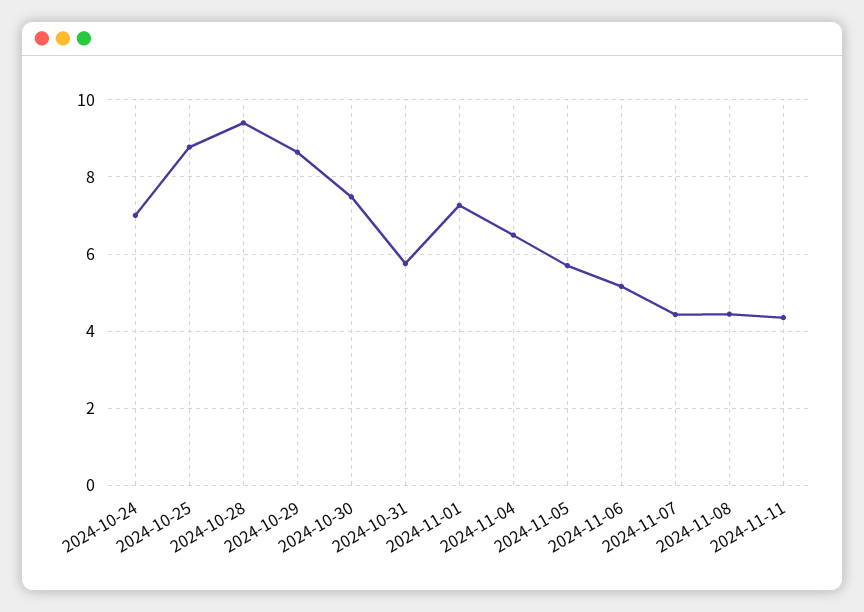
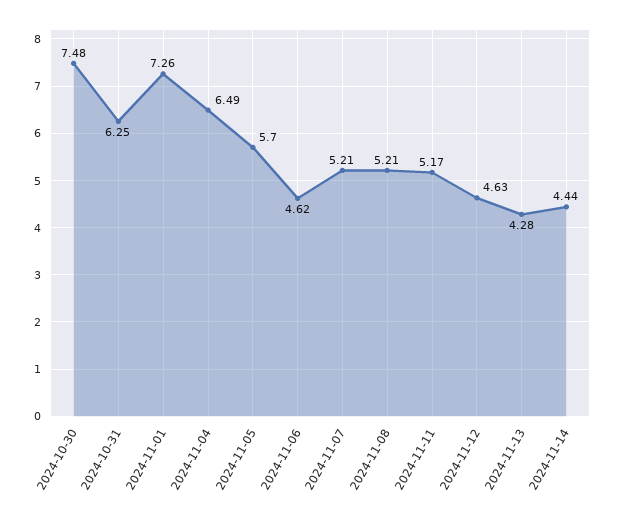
2024-10-24: 7 -> none
2024-10-25: 8.8 -> none
2024-10-28: 9.4 -> none
2024-10-29: 8.6 -> none
2024-10-31: 5.8 -> 6.25
2024-11-06: 5.2 -> 4.62
2024-11-07: 4.4 -> 5.21
2024-11-08: 4.4 -> 5.21
2024-11-11: 4.4 -> 5.17
2024-11-12: none -> 4.63
2024-11-13: none -> 4.28
2024-11-14: none -> 4.44

